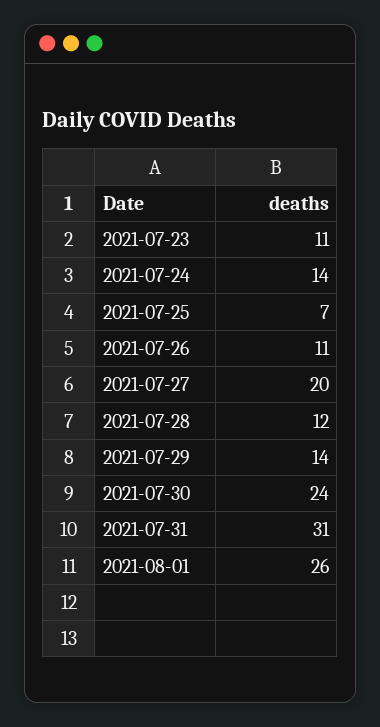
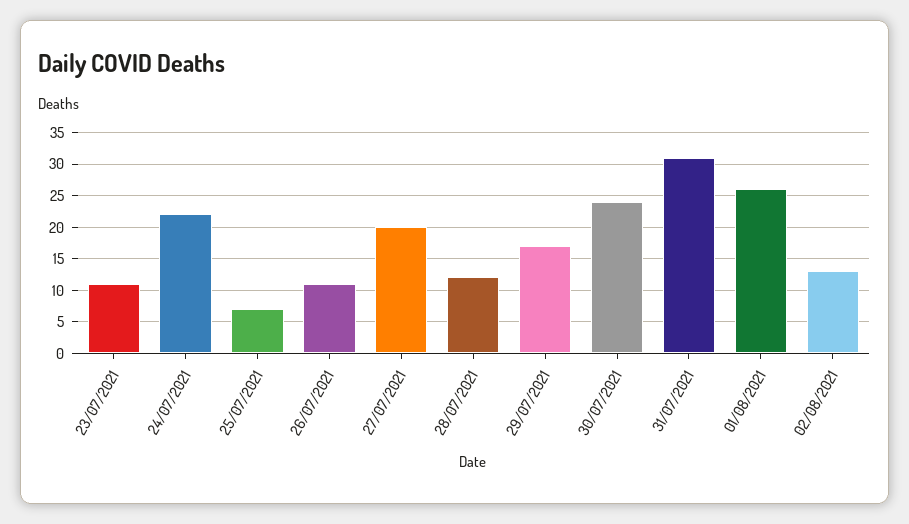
2021-07-24: 14 -> 22
2021-07-29: 14 -> 17
02/08/2021: none -> 13

